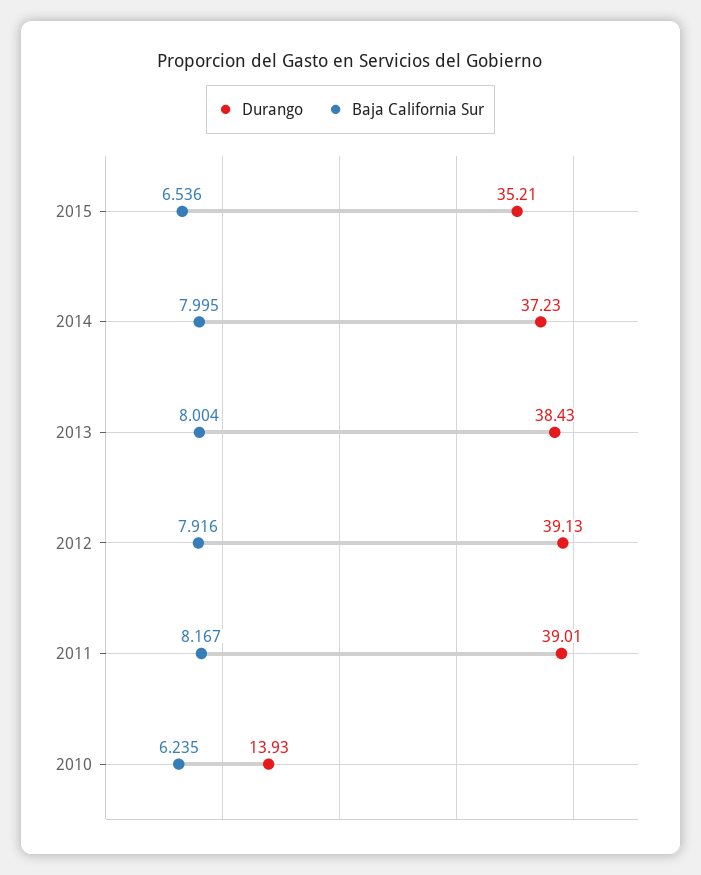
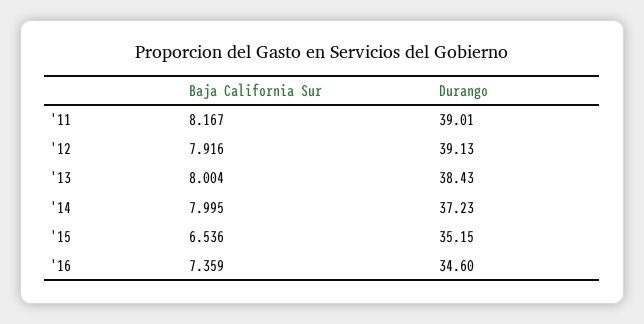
Durango, 2015: 35.21 -> 35.15
Durango, 2010: 13.93 -> none
Baja California Sur, 2010: 6.235 -> none
Baja California Sur, '16: none -> 7.359
Durango, '16: none -> 34.6

